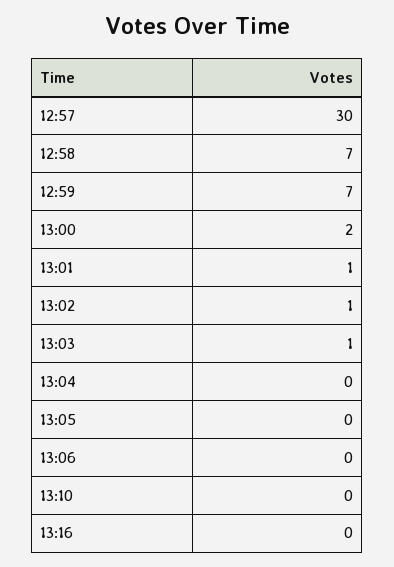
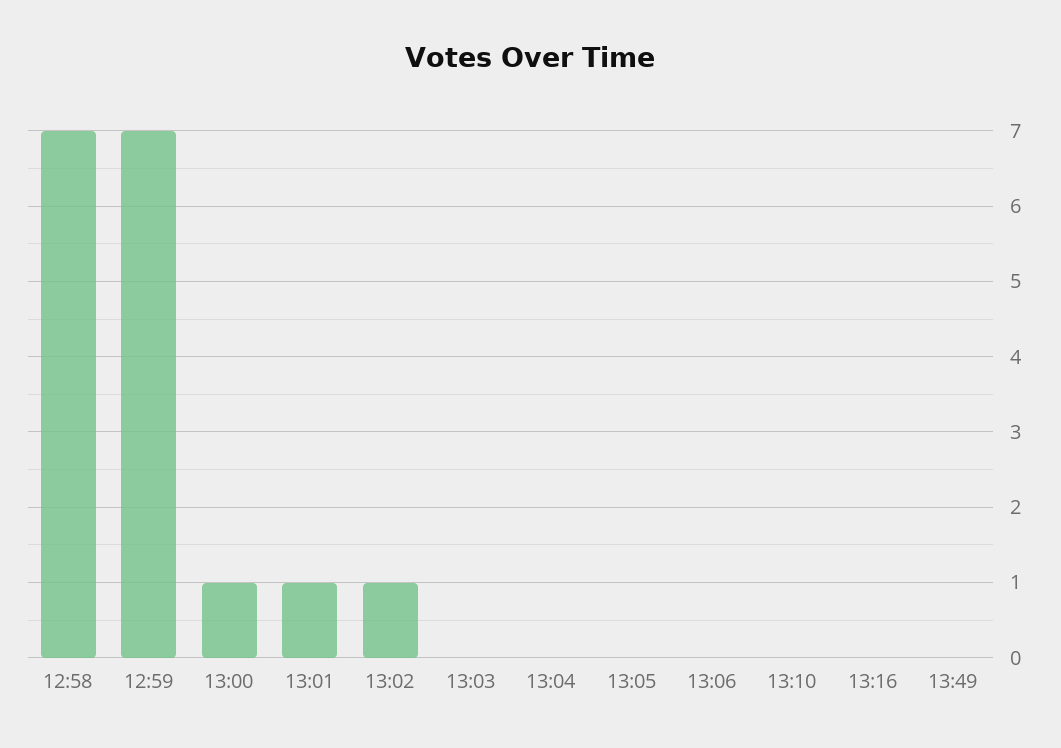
12:57: 30 -> none
13:00: 2 -> 1
13:03: 1 -> 0
13:49: none -> 0

